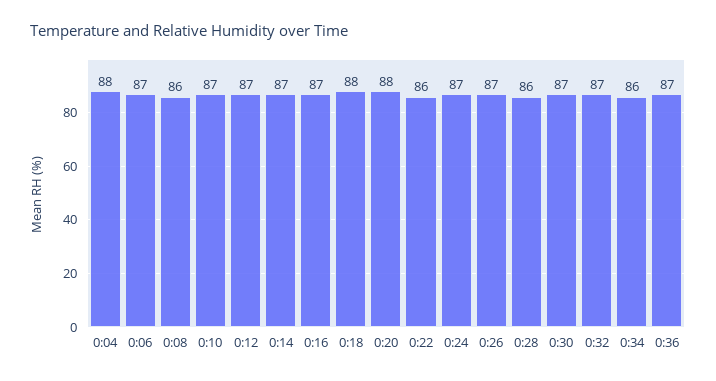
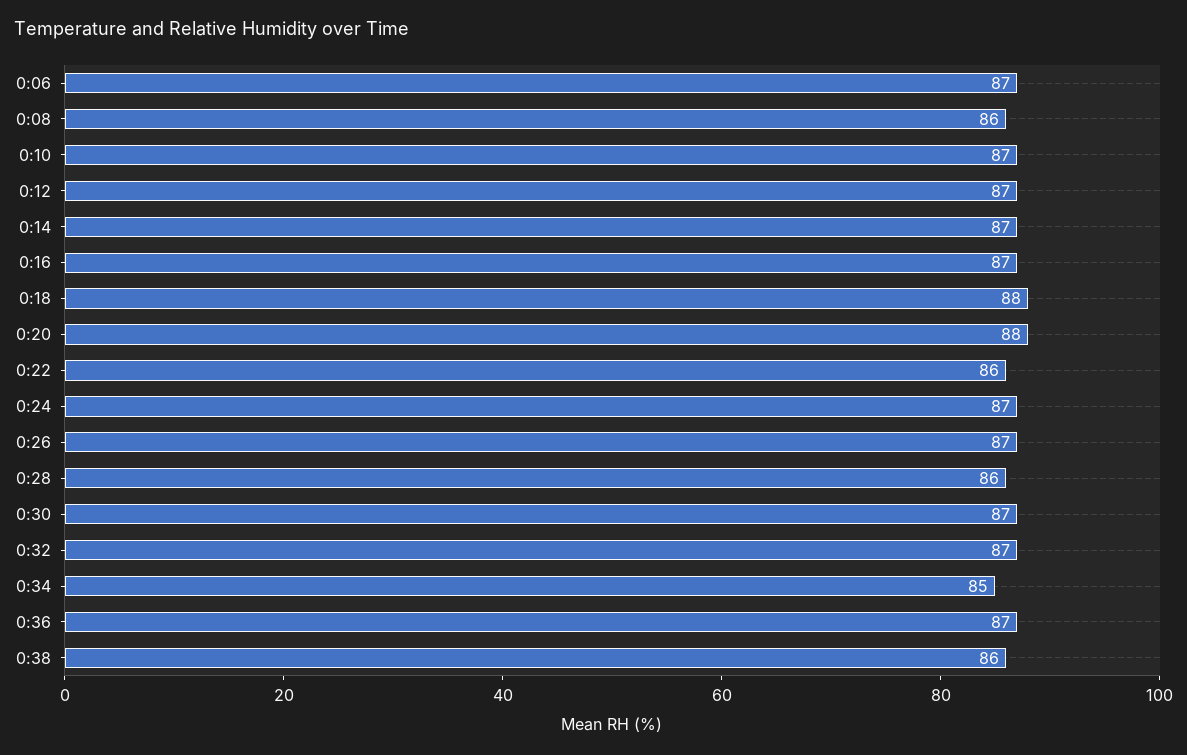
0:04: 88 -> none
0:34: 86 -> 85
0:38: none -> 86

